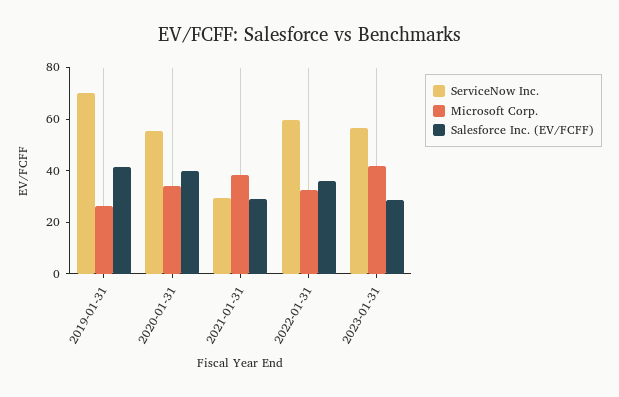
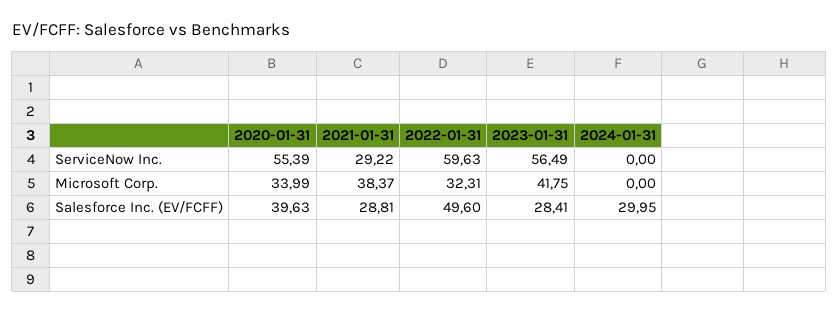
ServiceNow Inc., 2019-01-31: 70 -> none
Microsoft Corp., 2019-01-31: 25 -> none
Salesforce Inc. (EV/FCFF), 2019-01-31: 40 -> none
Salesforce Inc. (EV/FCFF), 2022-01-31: 35 -> 49.6
ServiceNow Inc., 2024-01-31: none -> 0
Microsoft Corp., 2024-01-31: none -> 0
Salesforce Inc. (EV/FCFF), 2024-01-31: none -> 29.95

